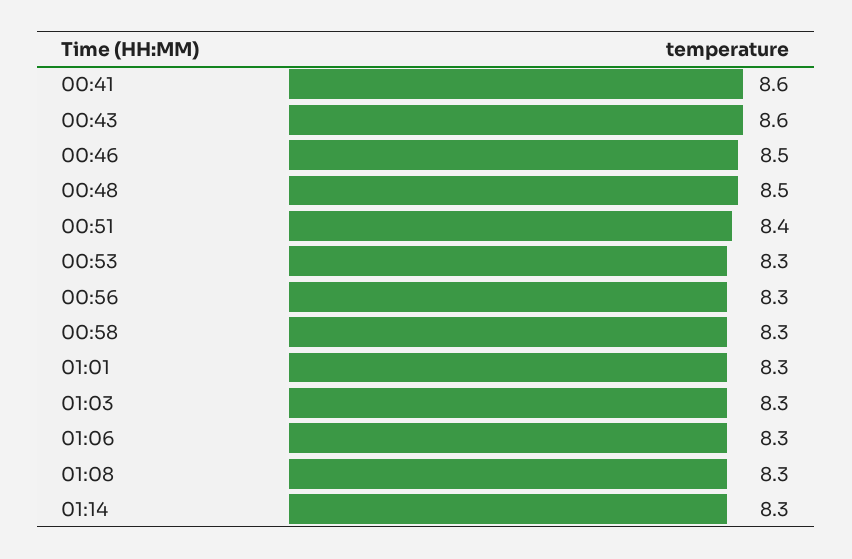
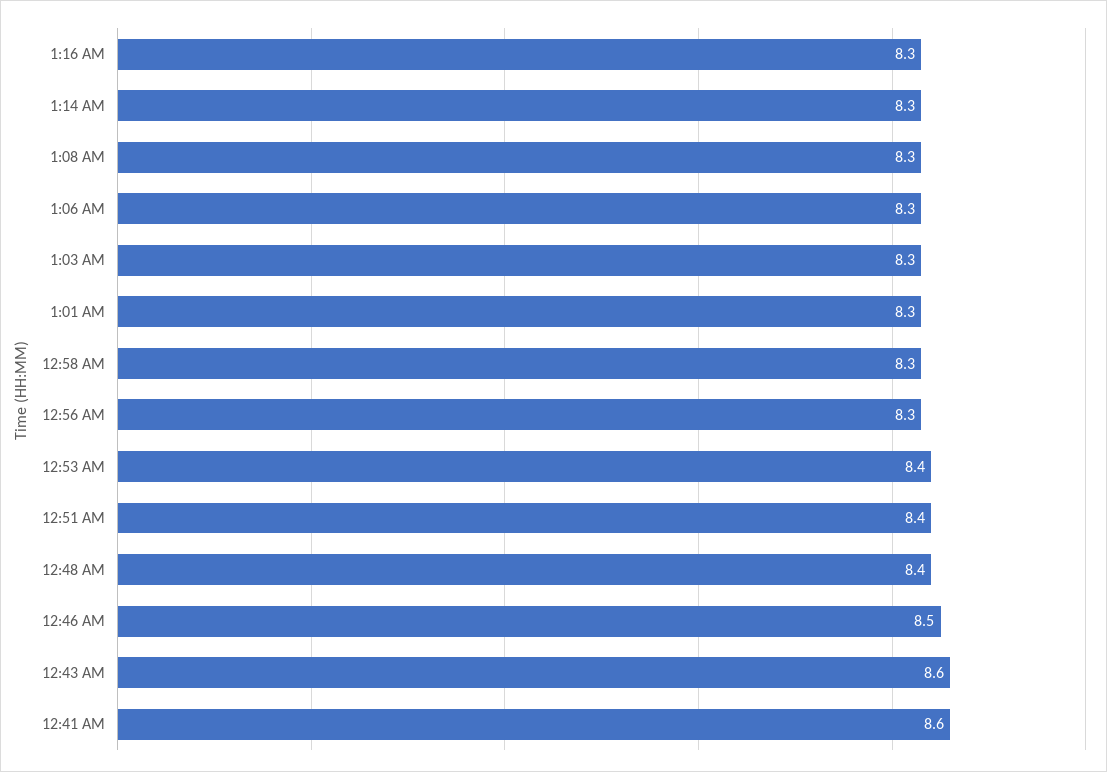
00:48: 8.5 -> 8.4
00:53: 8.3 -> 8.4
1:16 AM: none -> 8.3

